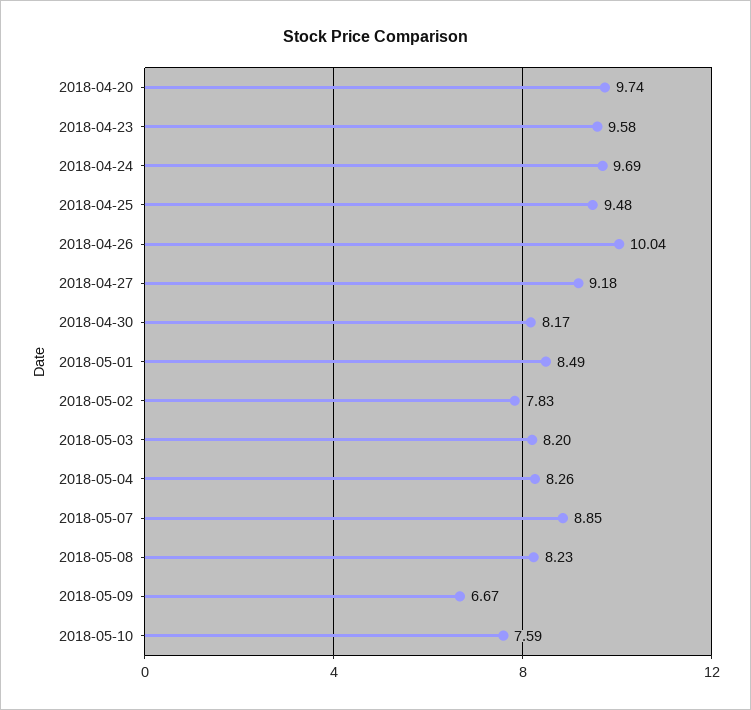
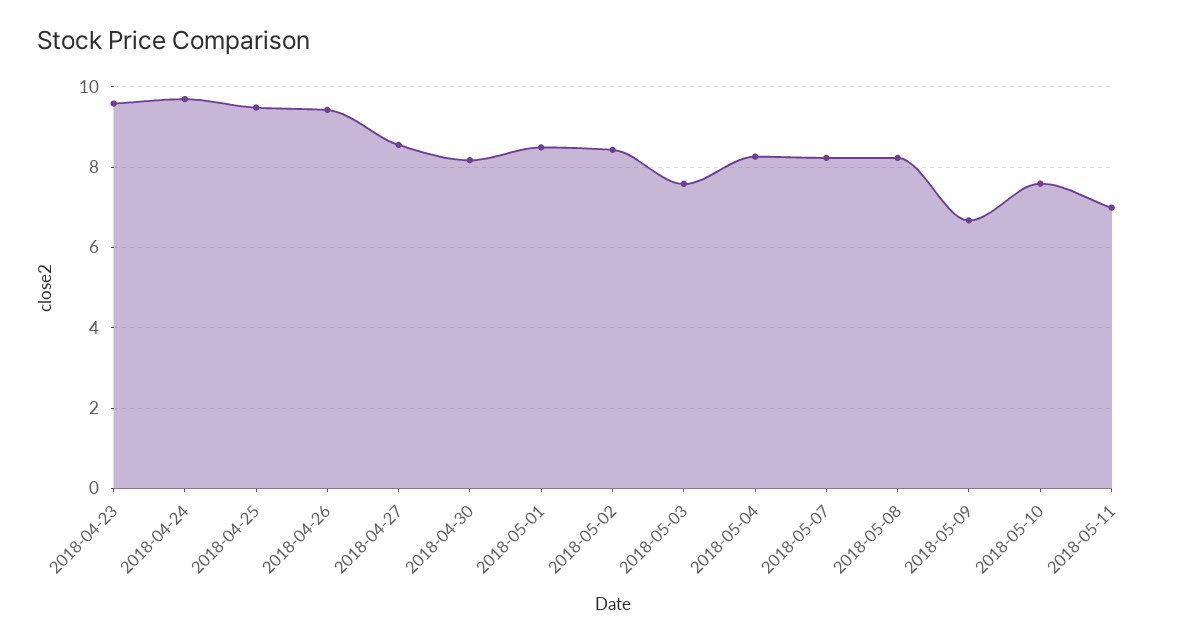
2018-04-20: 9.74 -> none
2018-04-26: 10.04 -> 9.4
2018-04-27: 9.18 -> 8.6
2018-05-02: 7.83 -> 8.4
2018-05-03: 8.2 -> 7.6
2018-05-07: 8.85 -> 8.2
2018-05-11: none -> 7

